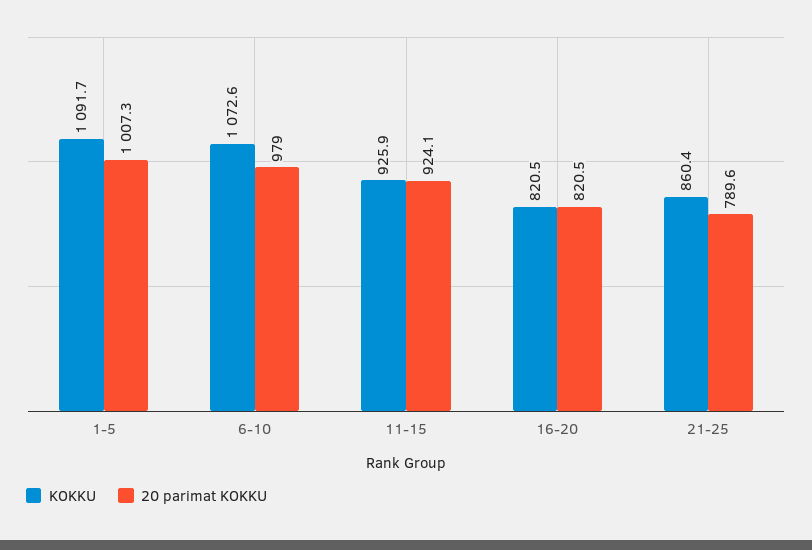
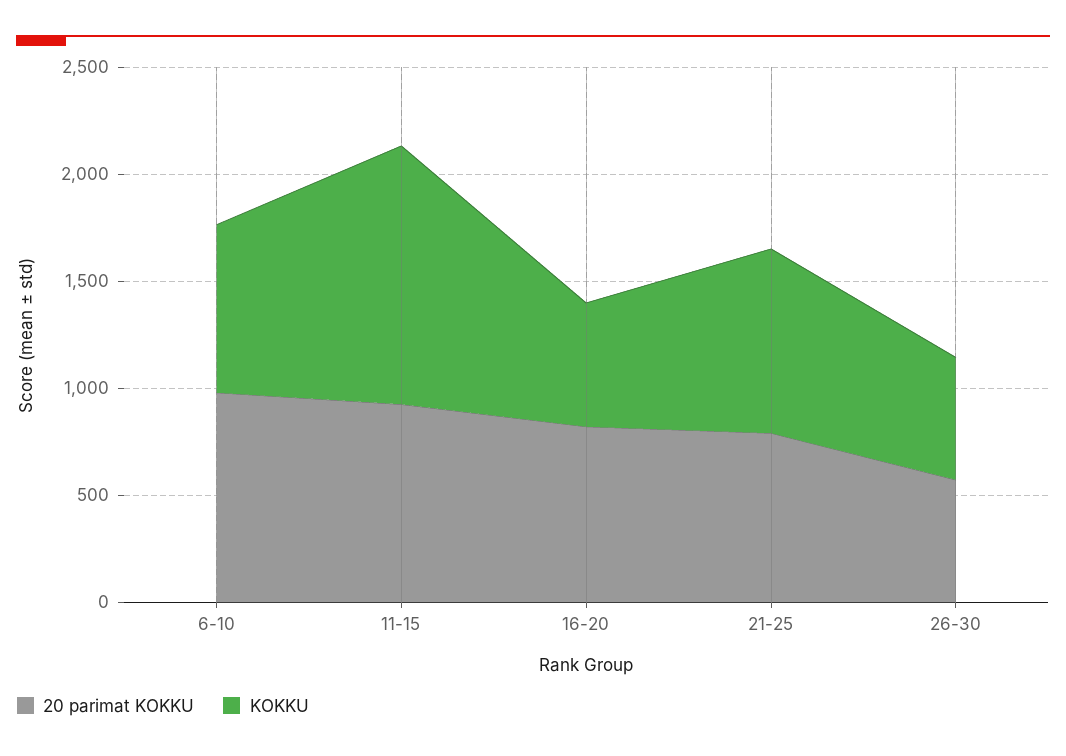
KOKKU, 1-5: 1091.7 -> none
20 parimat KOKKU, 1-5: 1007.3 -> none
KOKKU, 6-10: 1072.6 -> 800
KOKKU, 11-15: 925.9 -> 1200
KOKKU, 16-20: 820.5 -> 600
20 parimat KOKKU, 26-30: none -> 600
KOKKU, 26-30: none -> 600

